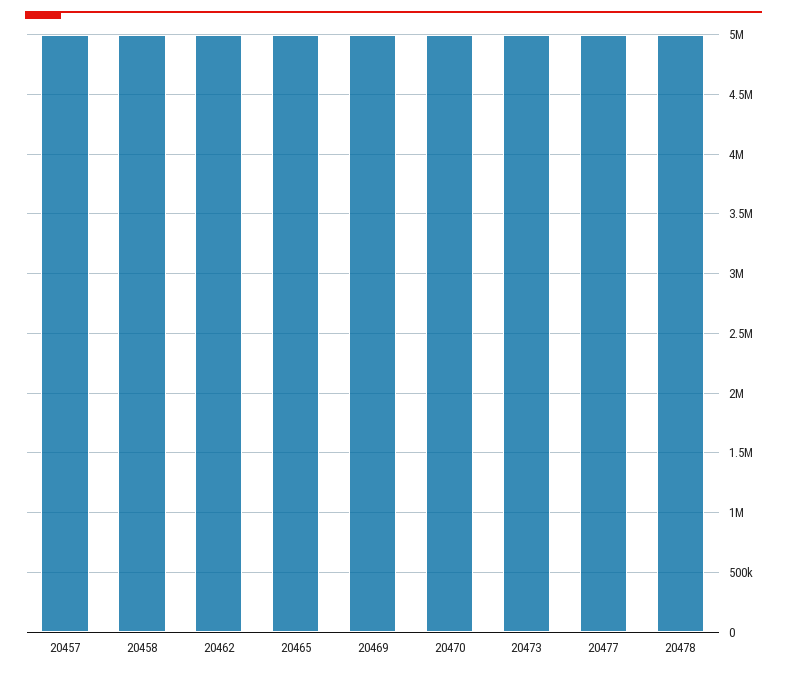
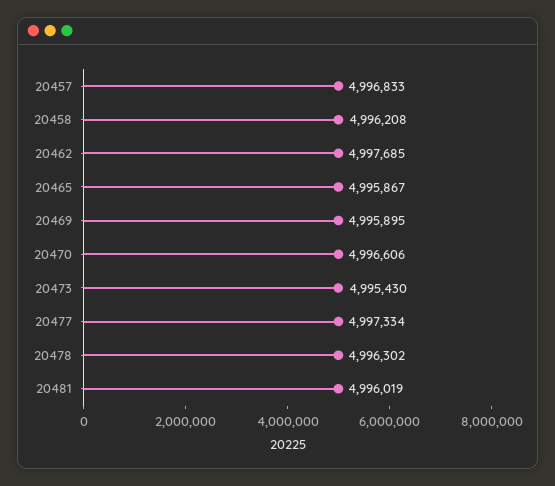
20481: none -> 4996019

